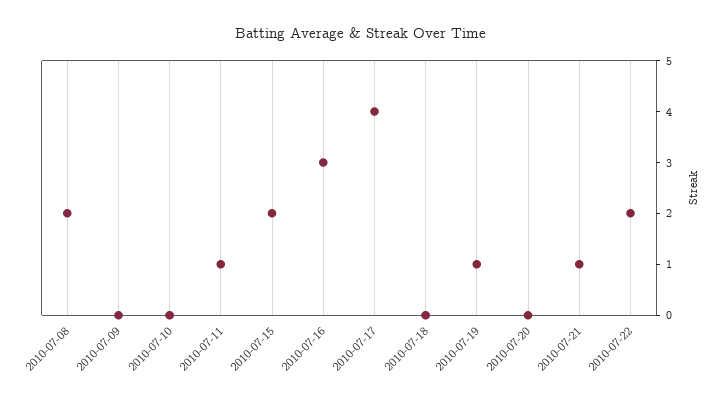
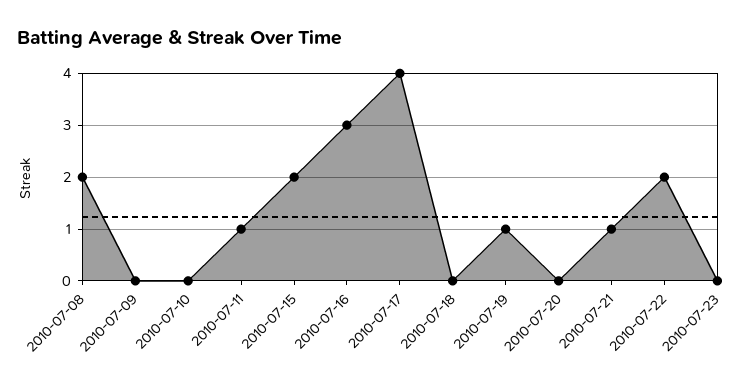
2010-07-23: none -> 0

